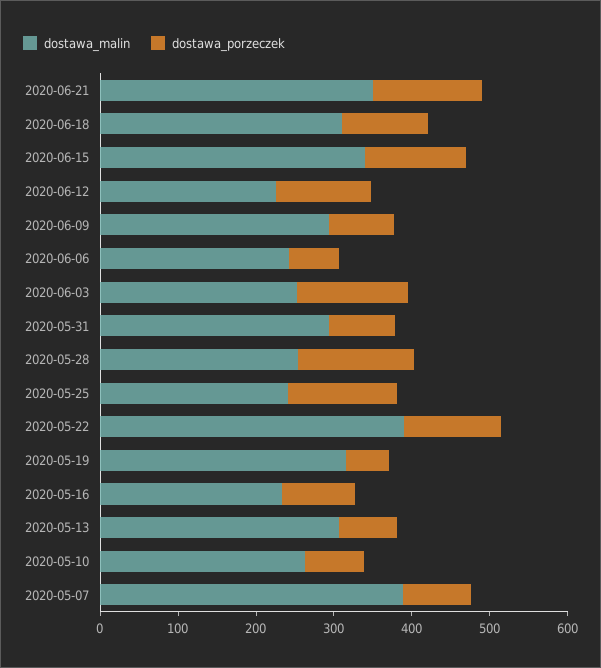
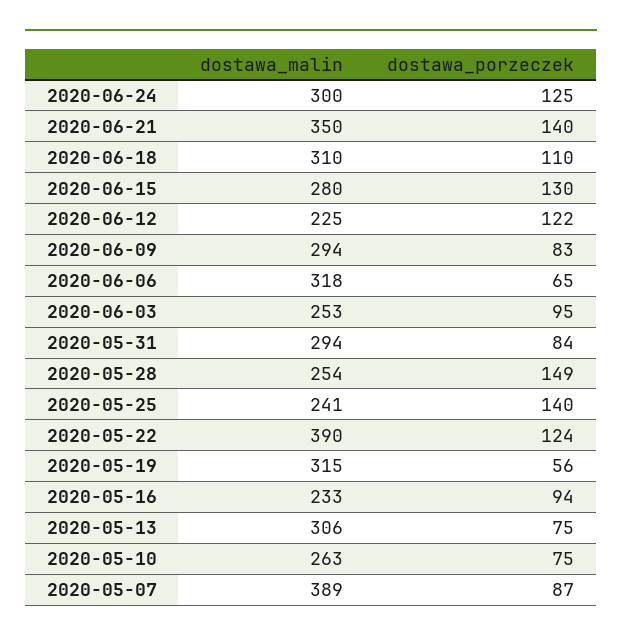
dostawa_malin, 2020-06-15: 340 -> 280
dostawa_malin, 2020-06-06: 240 -> 318
dostawa_porzeczek, 2020-06-03: 140 -> 95
dostawa_malin, 2020-06-24: none -> 300
dostawa_porzeczek, 2020-06-24: none -> 125

